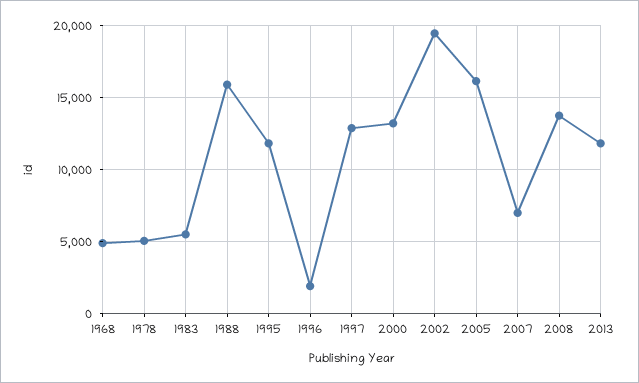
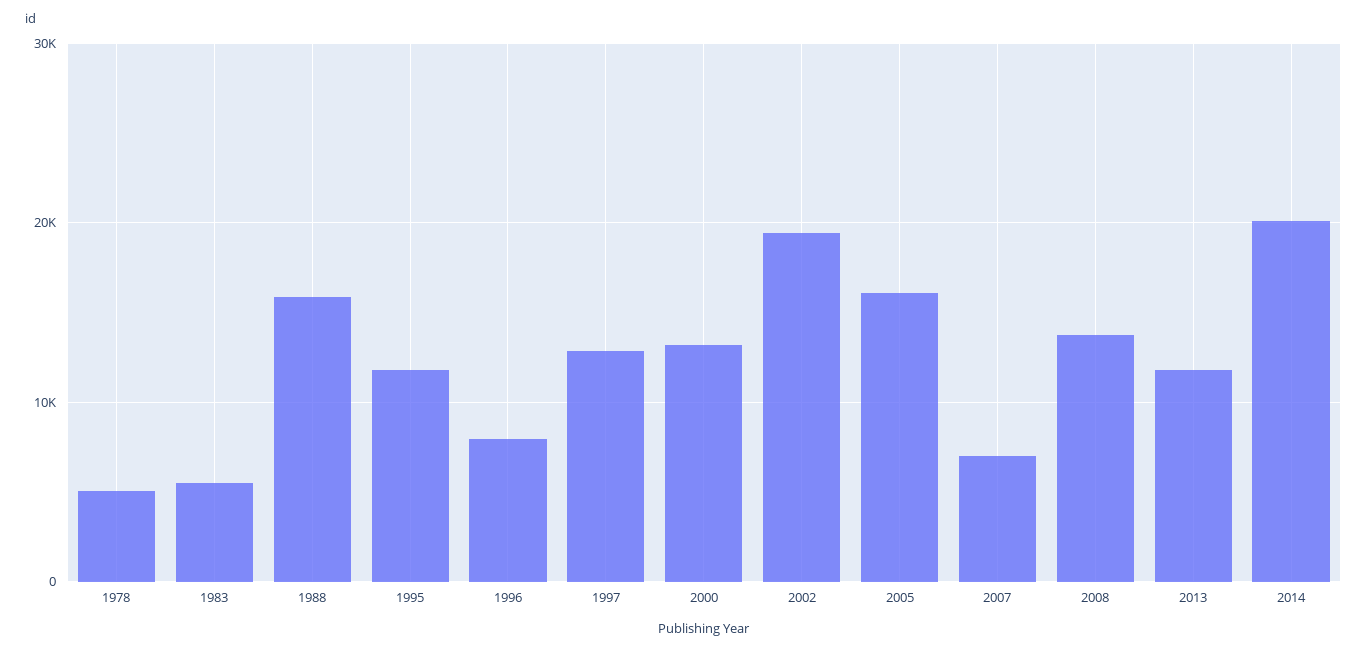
1968: 5000 -> none
1996: 2000 -> 8000
2014: none -> 20000

